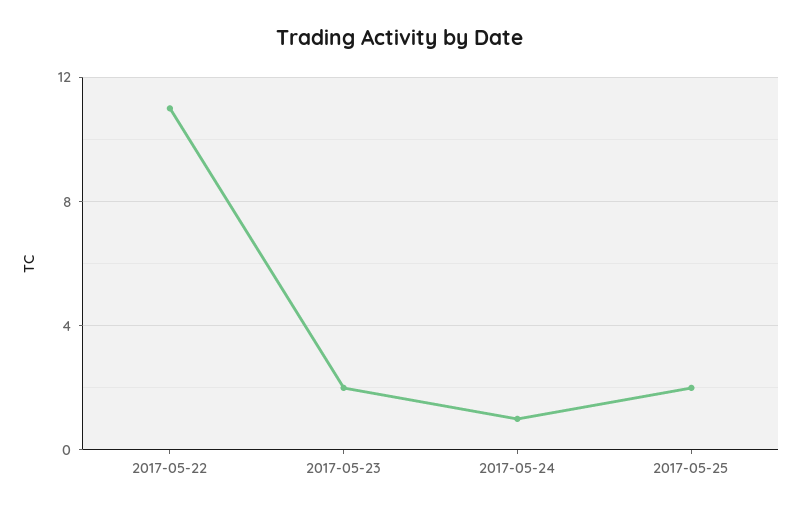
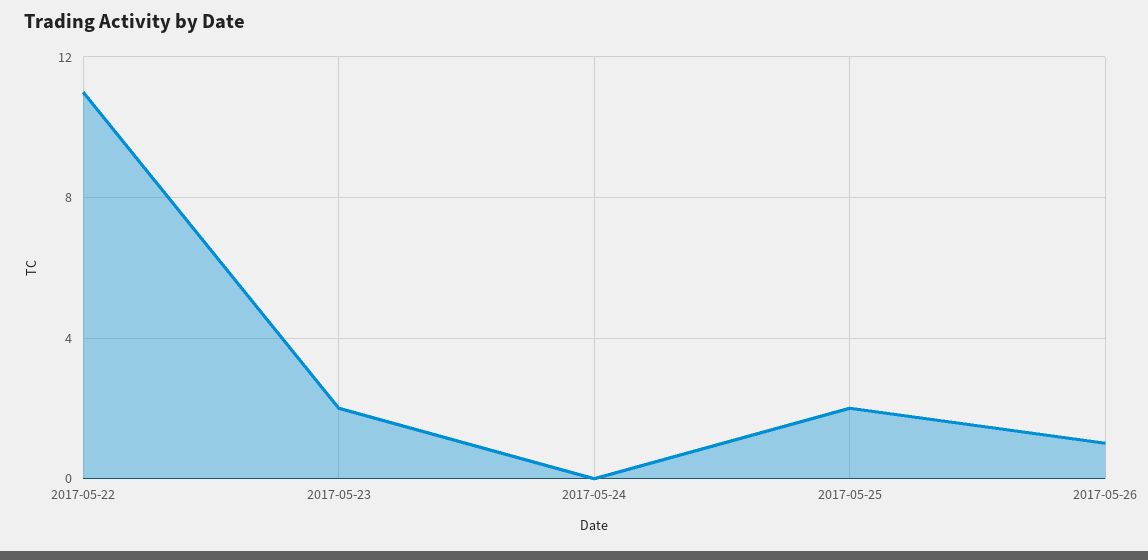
2017-05-24: 1 -> 0
2017-05-26: none -> 1

